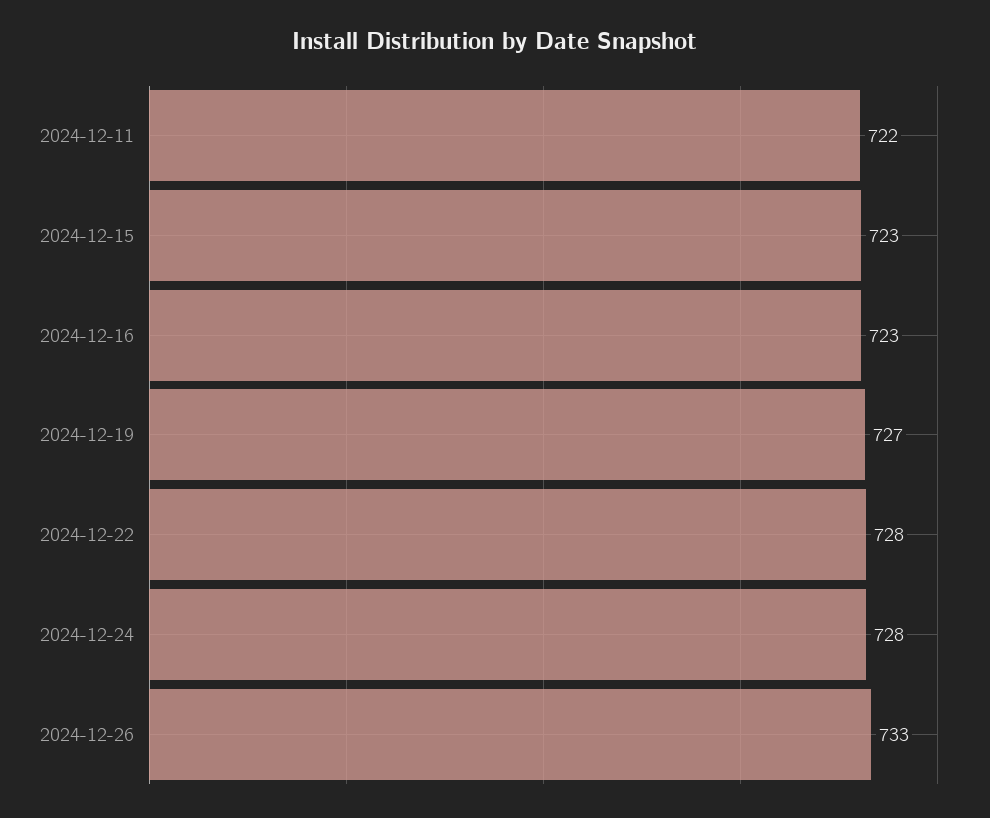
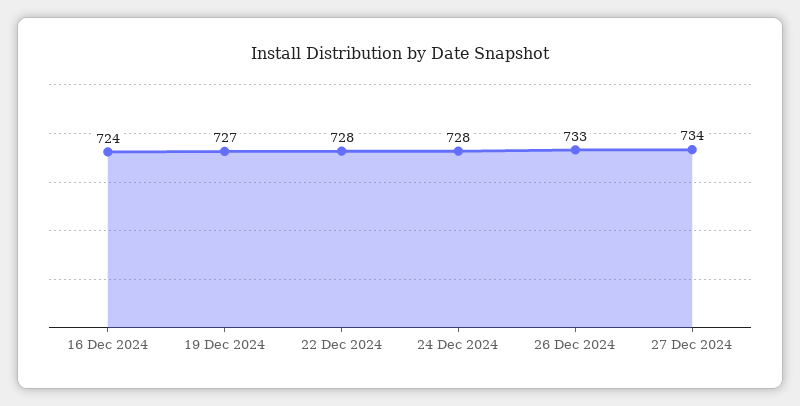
2024-12-11: 722 -> none
2024-12-15: 723 -> none
2024-12-16: 723 -> 724
27 Dec 2024: none -> 734

